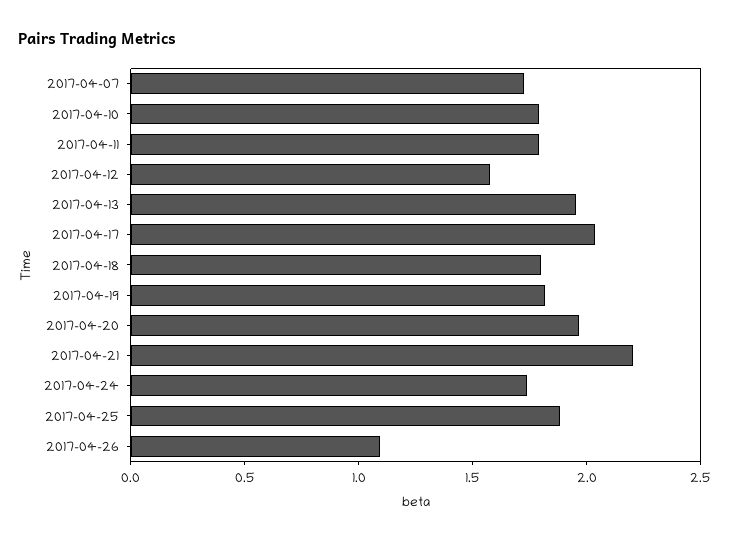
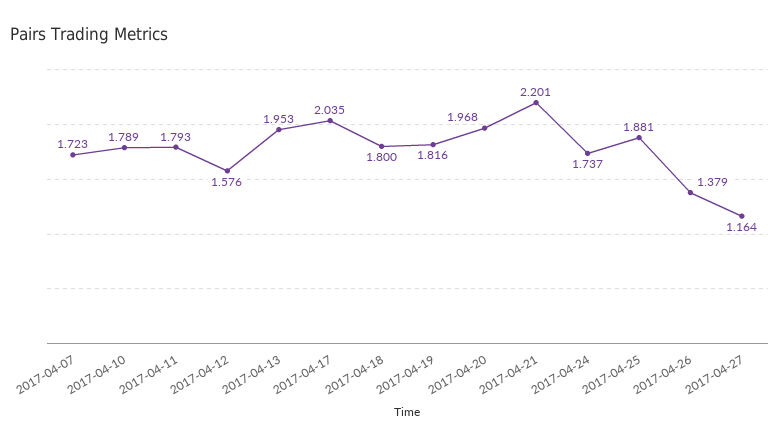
2017-04-26: 1.1 -> 1.379
2017-04-27: none -> 1.164

